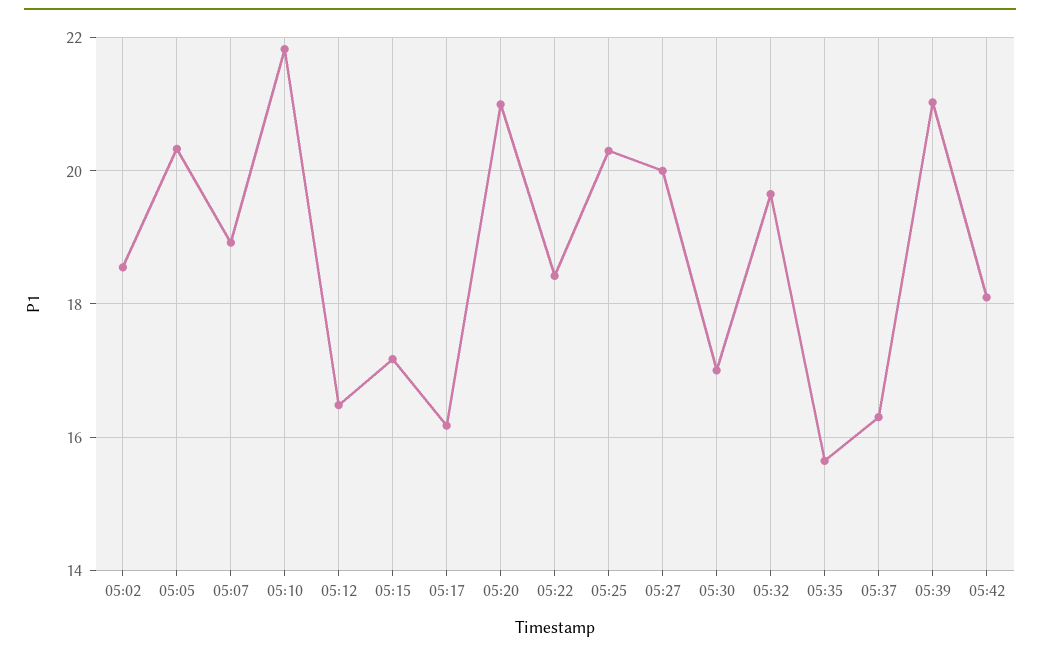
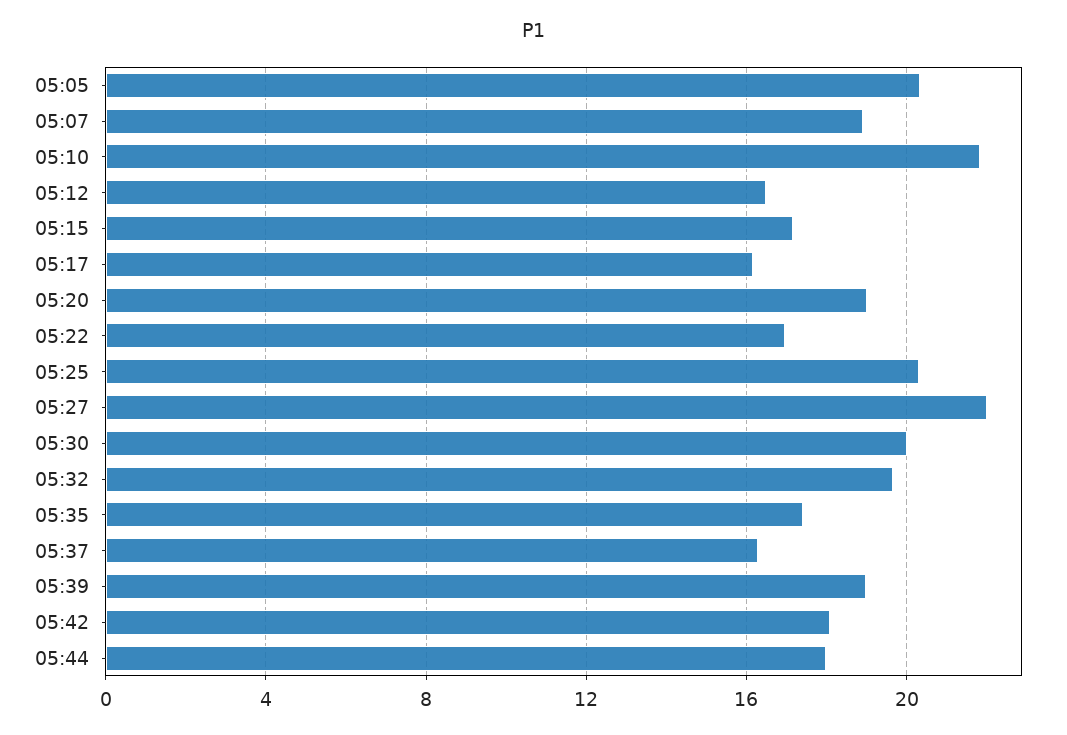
05:02: 18.6 -> none
05:20: 21 -> 19
05:22: 18.4 -> 17
05:27: 20 -> 22
05:30: 17 -> 20
05:35: 15.6 -> 17.5
05:39: 21 -> 19
05:44: none -> 18

